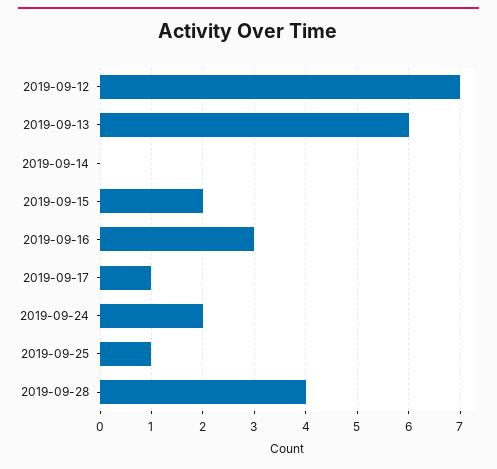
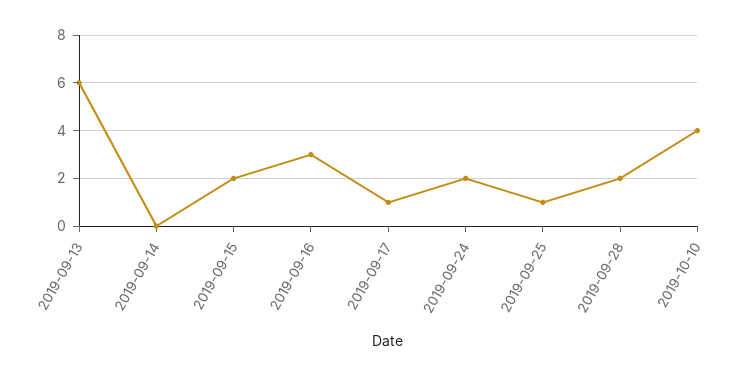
2019-09-12: 7 -> none
2019-09-28: 4 -> 2
2019-10-10: none -> 4

